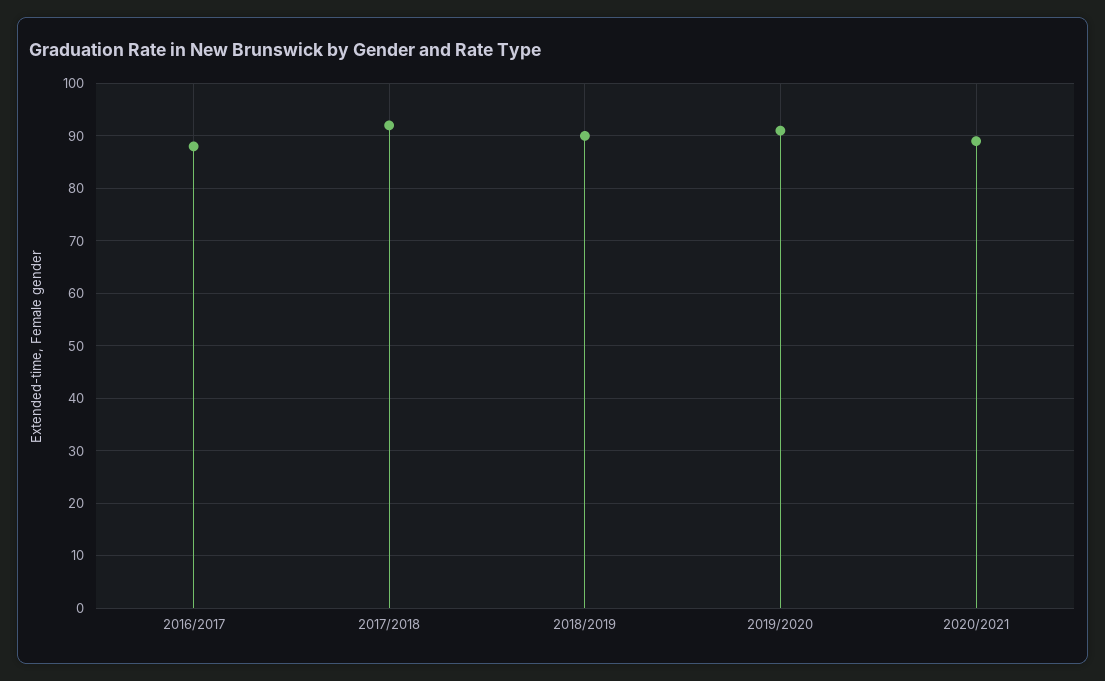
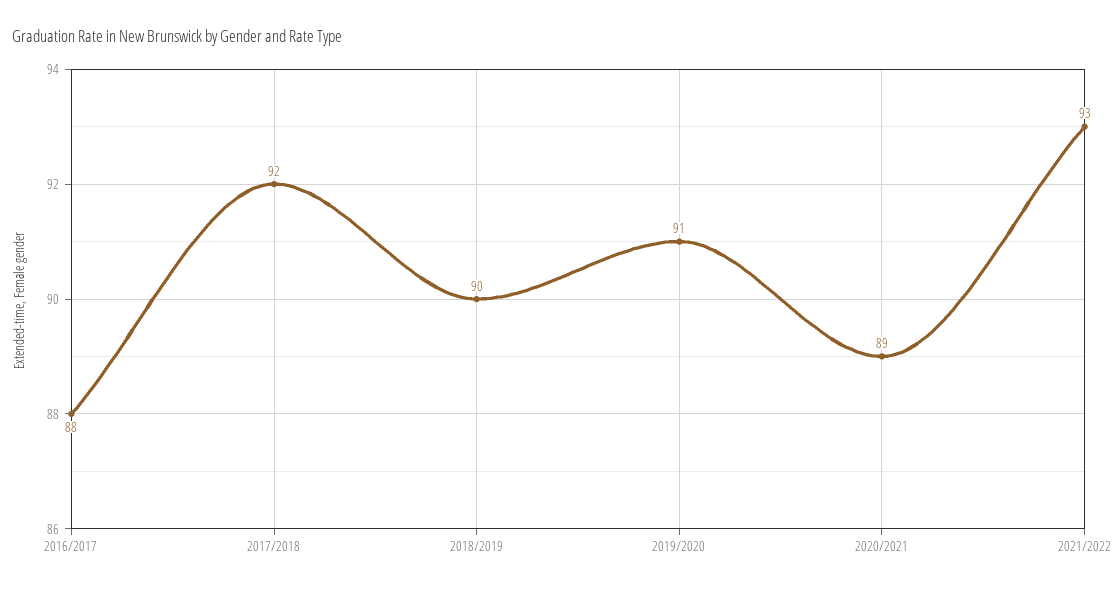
2021/2022: none -> 93

